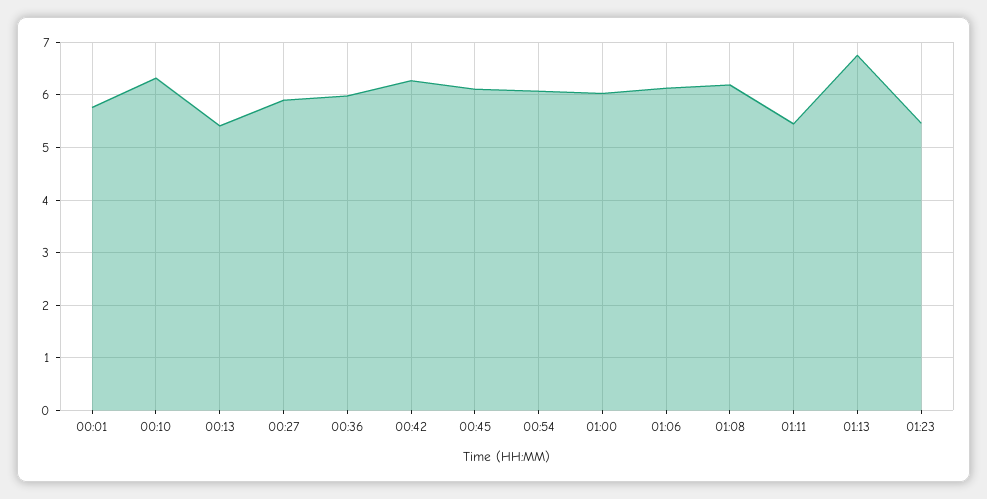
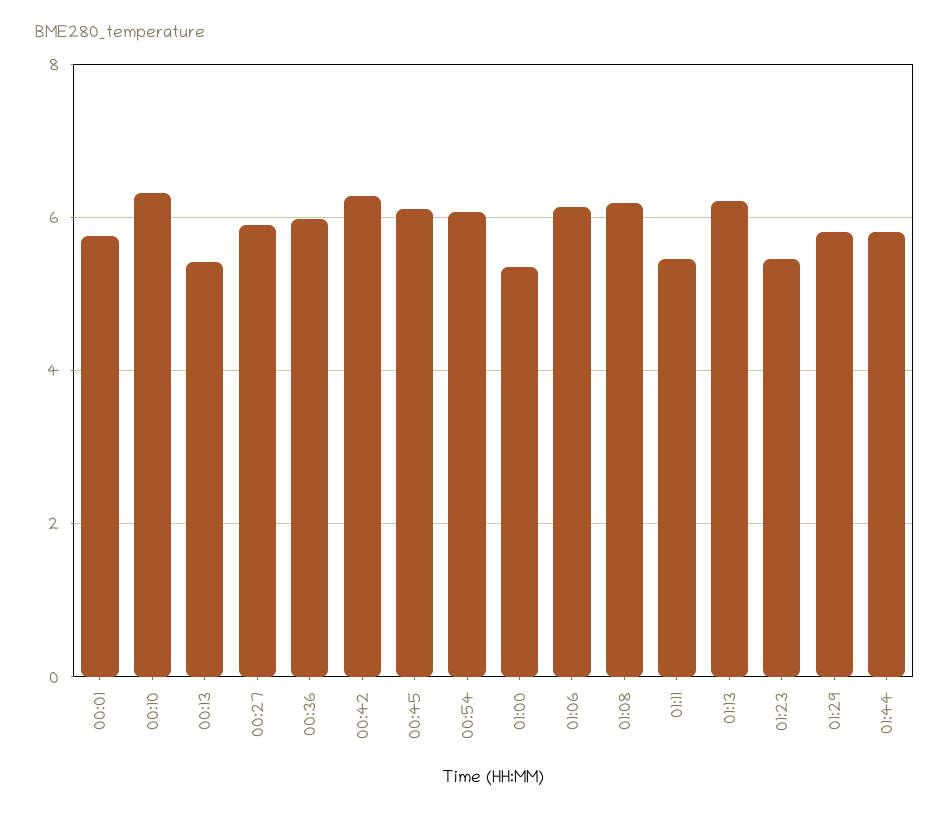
01:00: 6 -> 5.4
01:13: 6.8 -> 6.2
01:29: none -> 5.8
01:44: none -> 5.8

